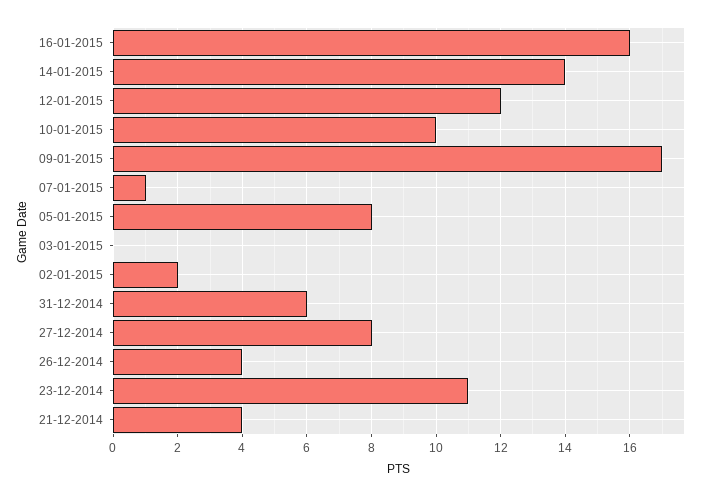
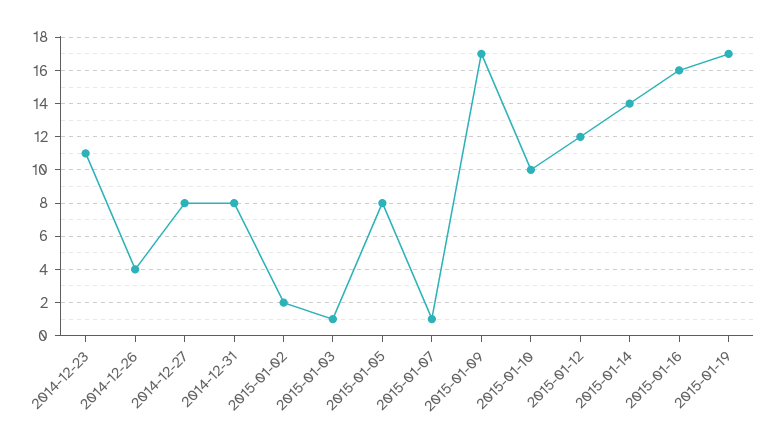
03-01-2015: 0 -> 1
31-12-2014: 6 -> 8
21-12-2014: 4 -> none
2015-01-19: none -> 17

